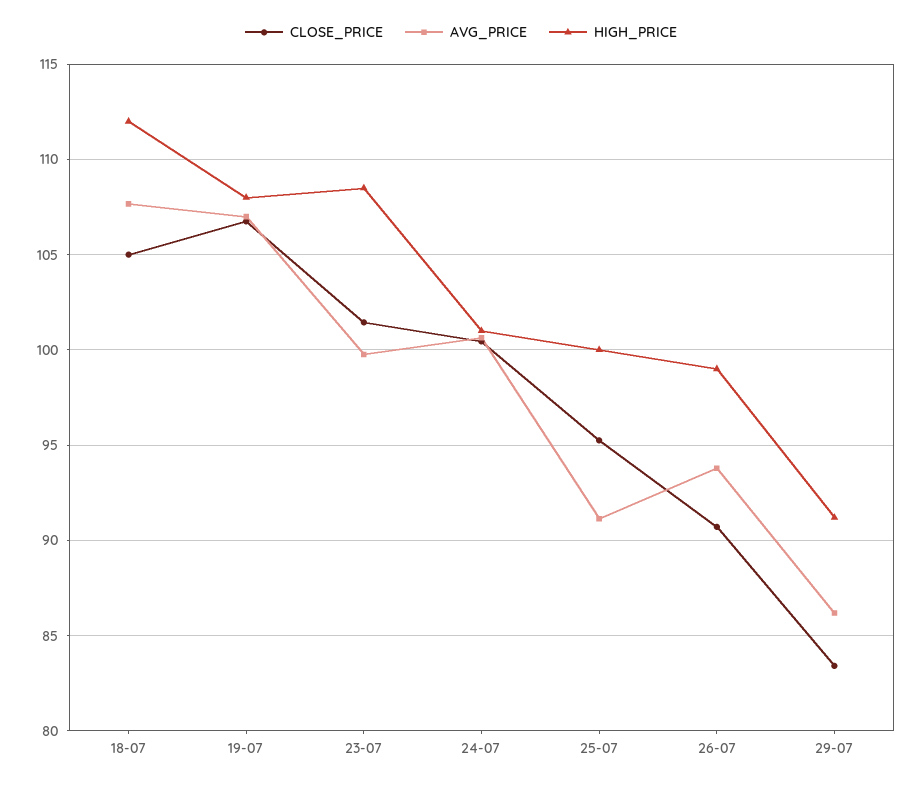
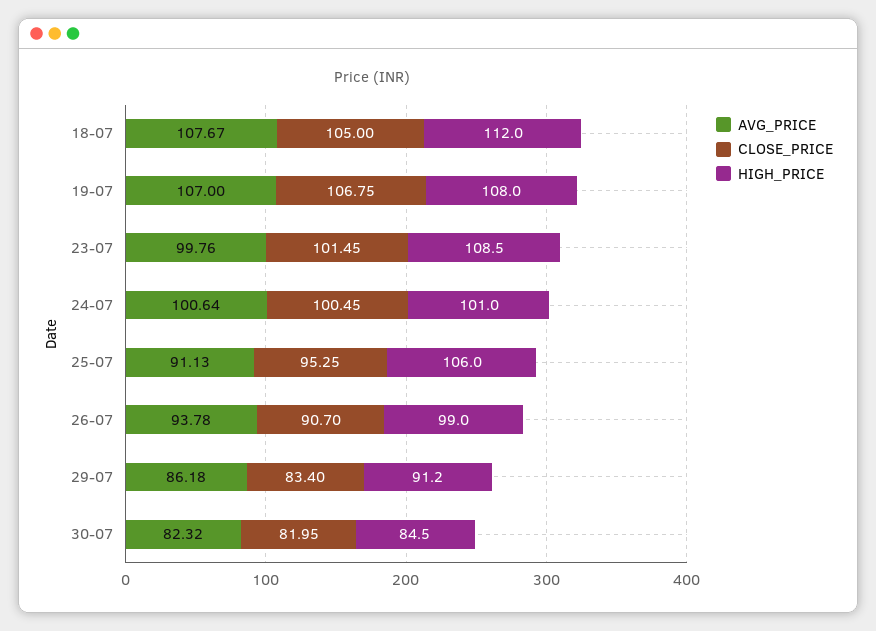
HIGH_PRICE, 25-07: 100 -> 106
AVG_PRICE, 30-07: none -> 82.32
CLOSE_PRICE, 30-07: none -> 81.95
HIGH_PRICE, 30-07: none -> 84.5

